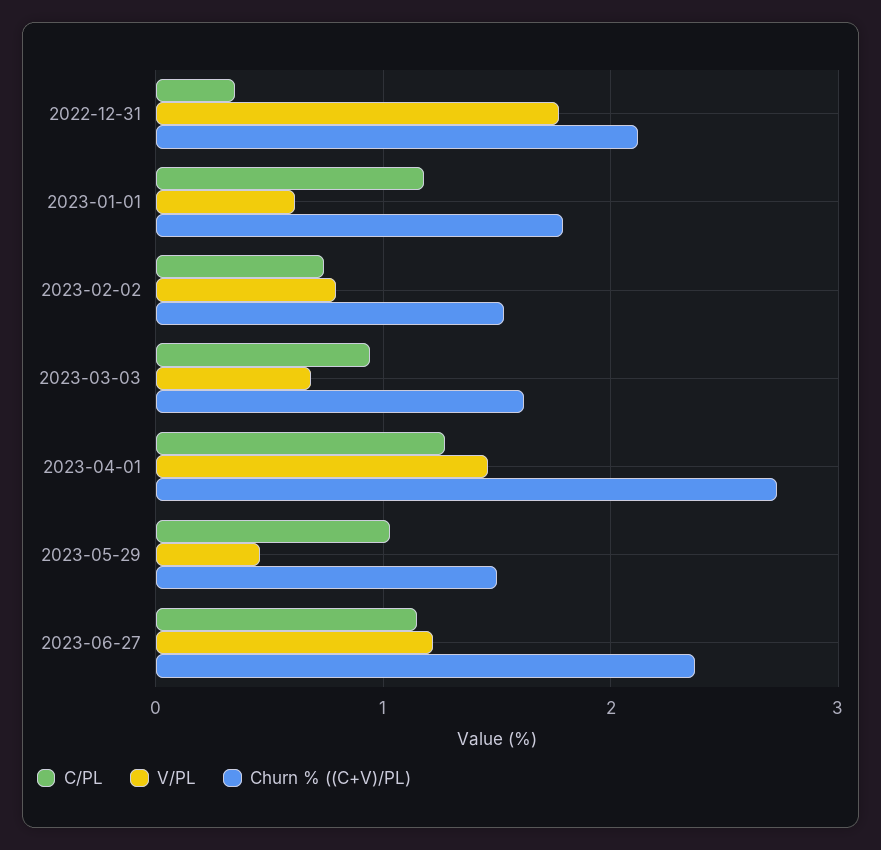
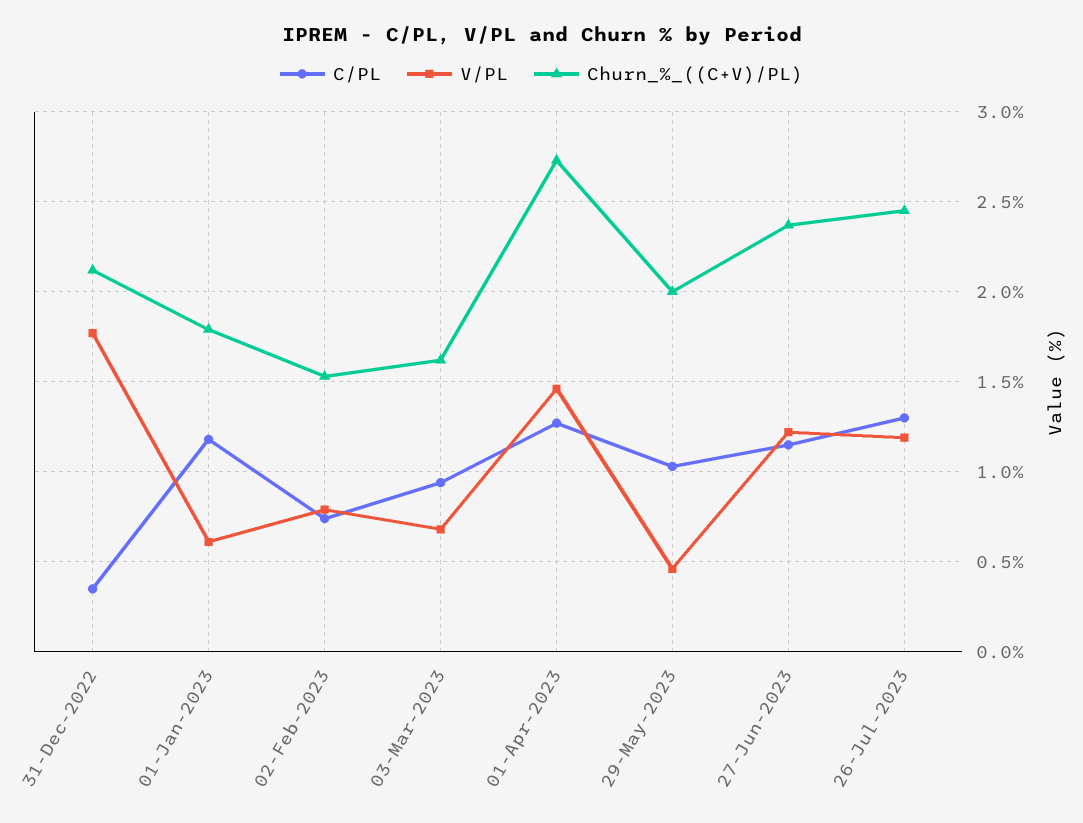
Churn % ((C+V)/PL), 2023-05-29: 1.5 -> 2
C/PL, 26-Jul-2023: none -> 1.3
V/PL, 26-Jul-2023: none -> 1.2
Churn % ((C+V)/PL), 26-Jul-2023: none -> 2.45

